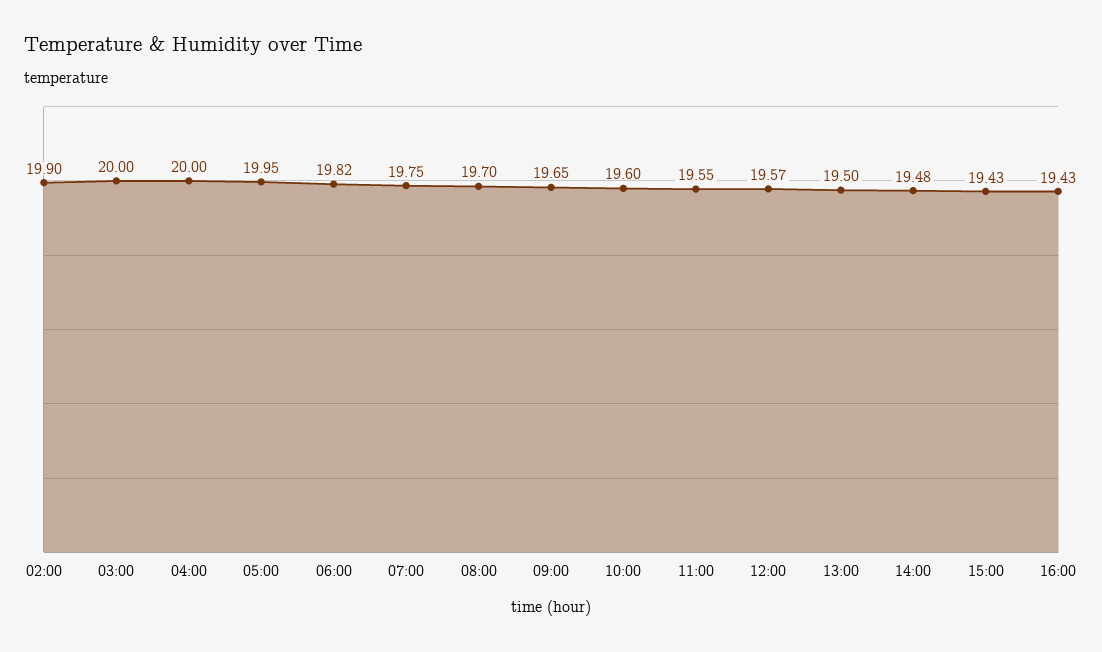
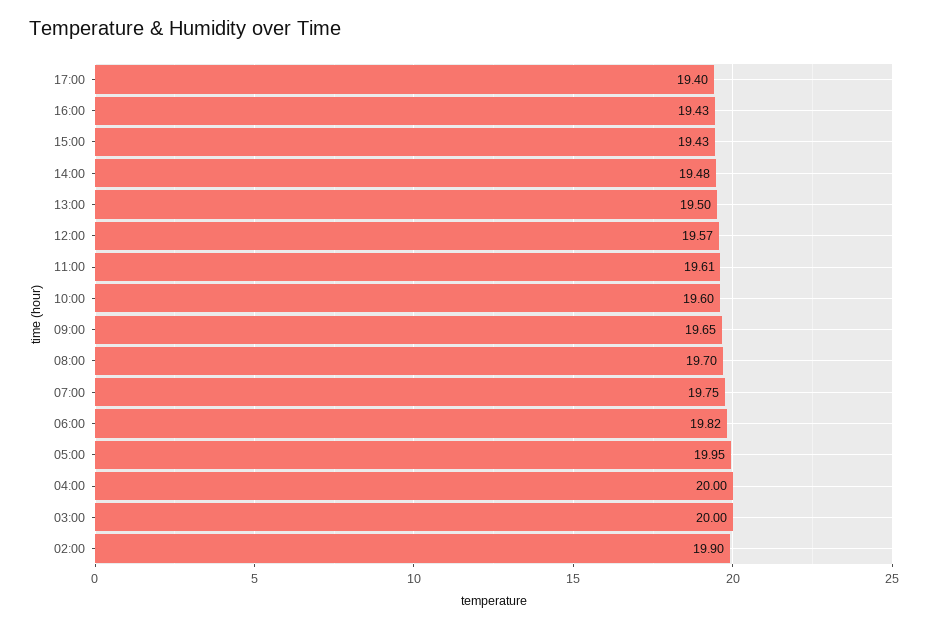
11:00: 19.55 -> 19.61
17:00: none -> 19.4

